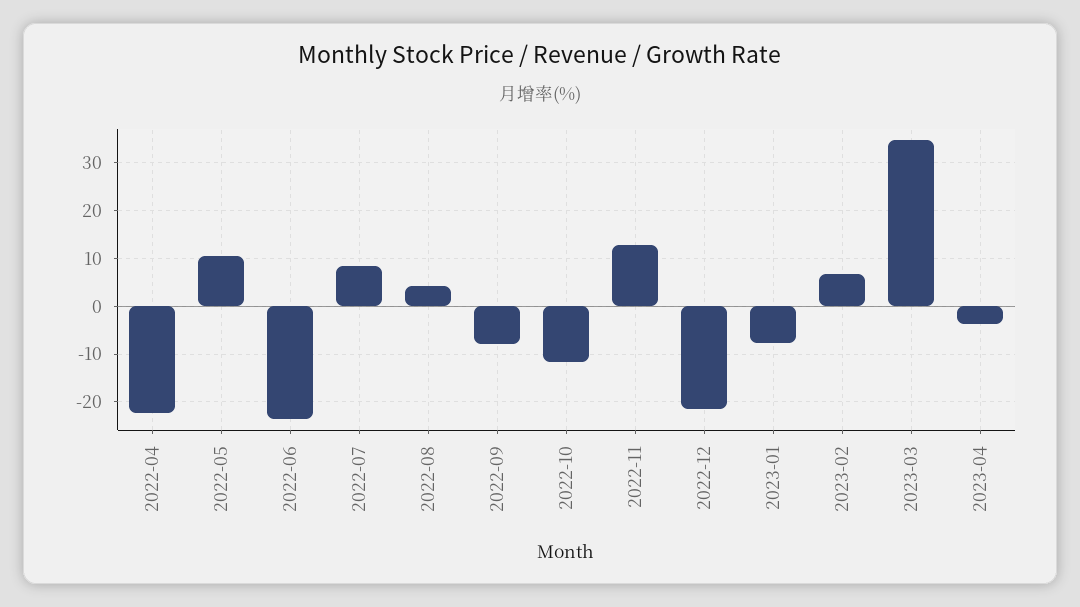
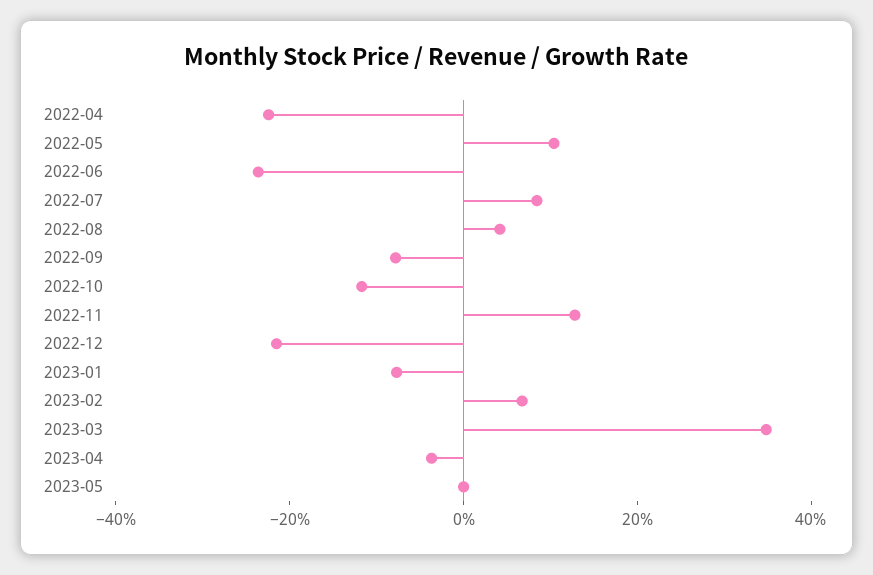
2023-05: none -> 0

